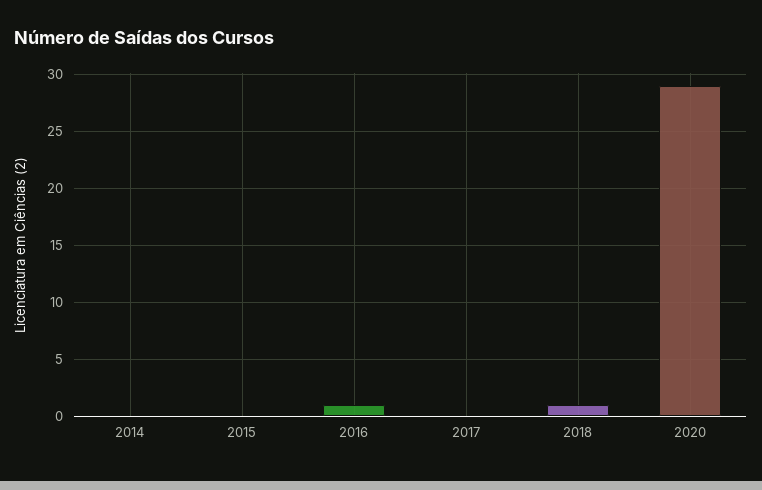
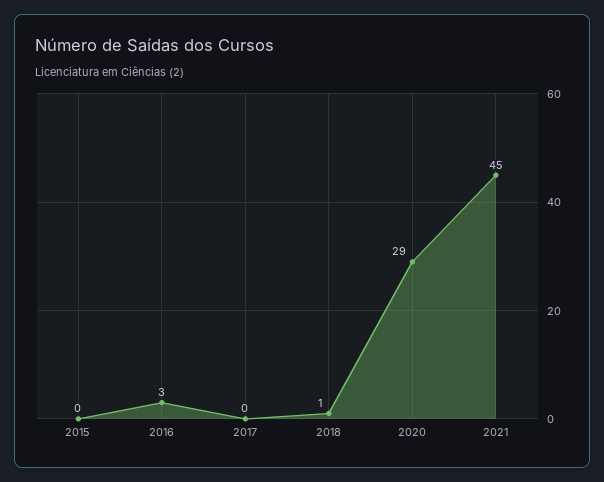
2014: 0 -> none
2016: 1 -> 3
2021: none -> 45

